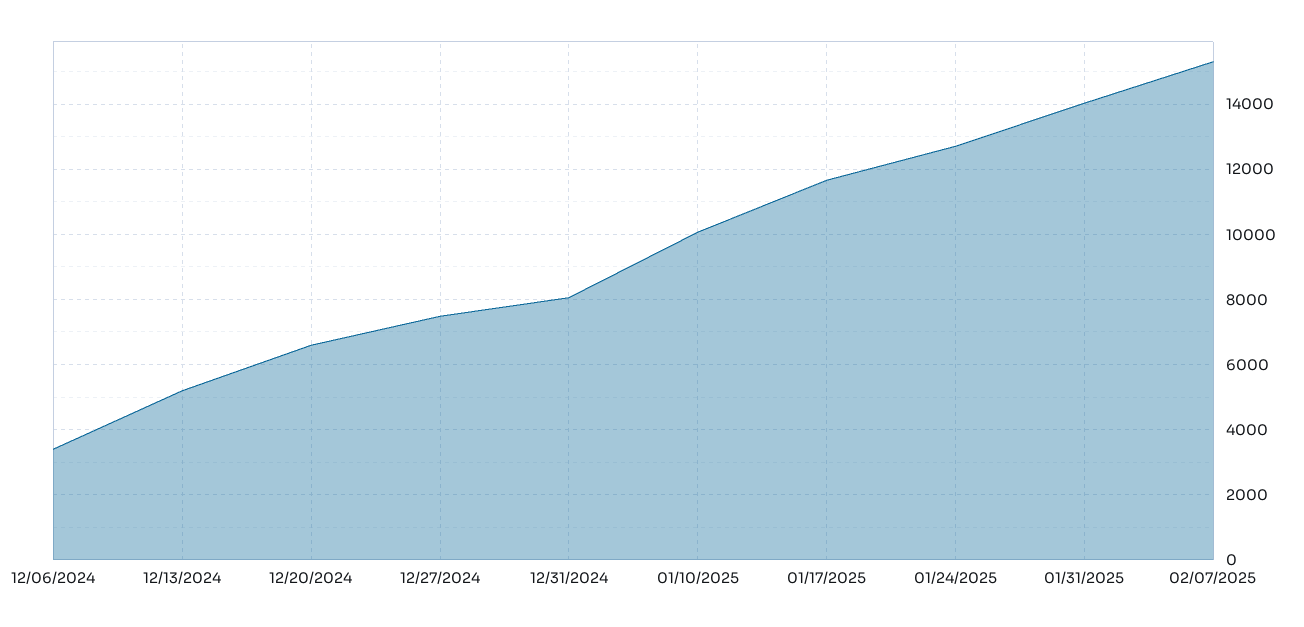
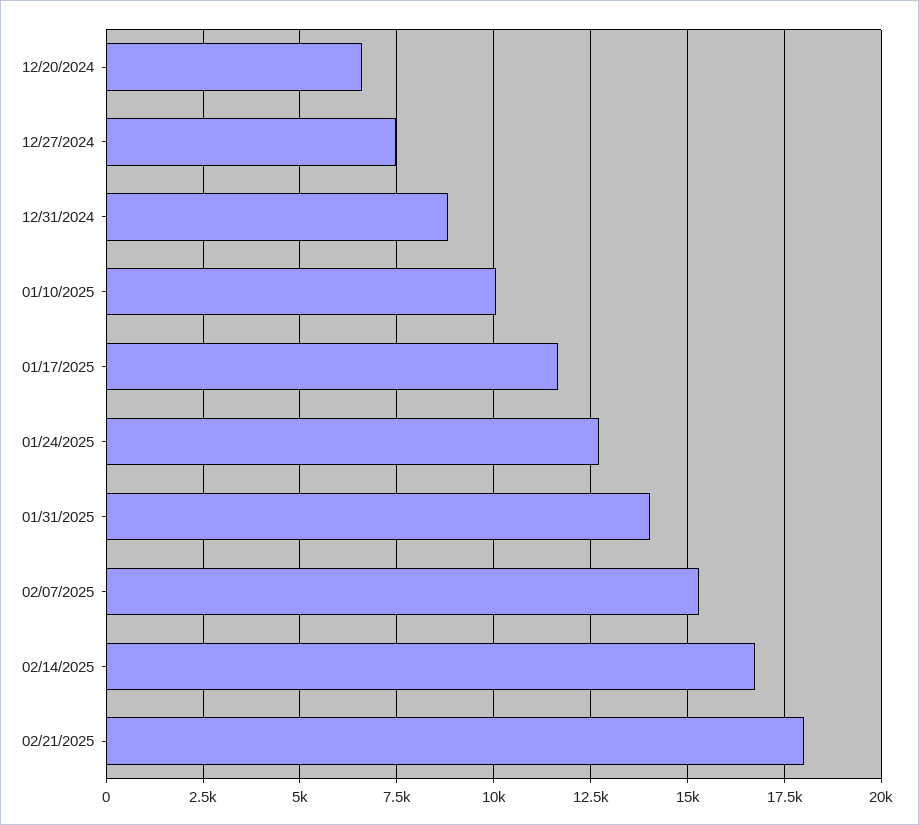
12/06/2024: 3400 -> none
12/13/2024: 5200 -> none
12/31/2024: 8000 -> 8750
02/14/2025: none -> 16750
02/21/2025: none -> 18000

